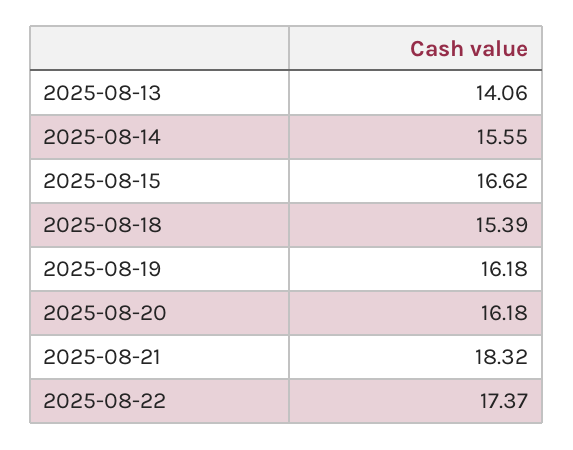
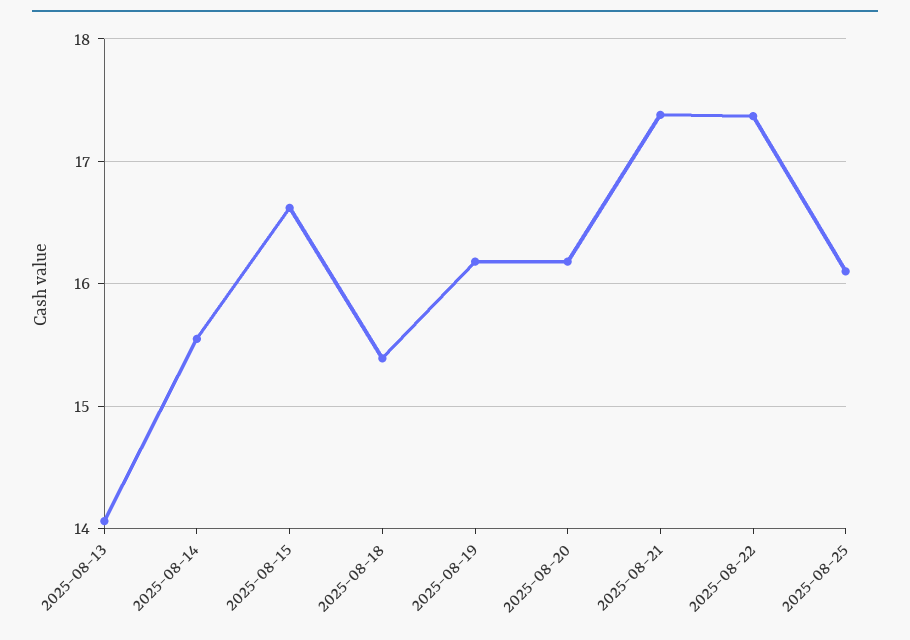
2025-08-21: 18.32 -> 17.4
2025-08-25: none -> 16.1

